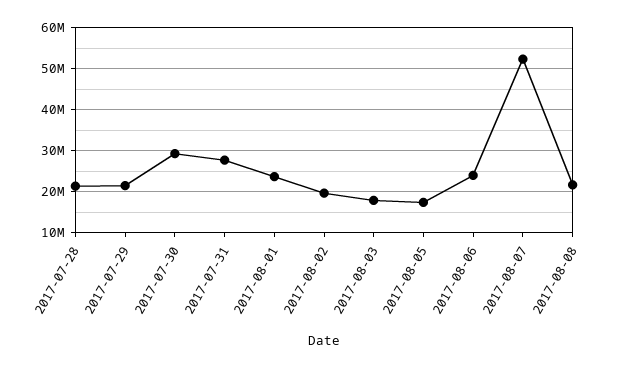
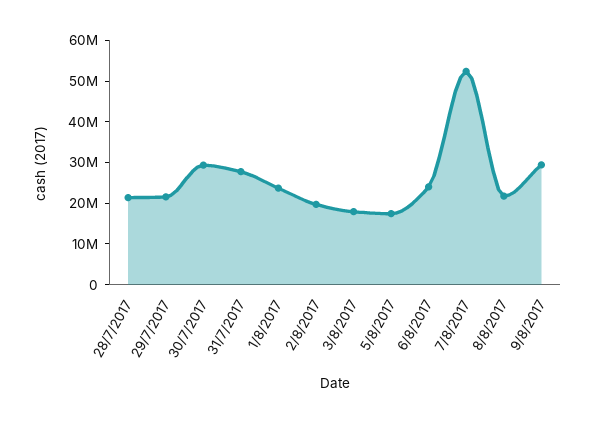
9/8/2017: none -> 30000000

